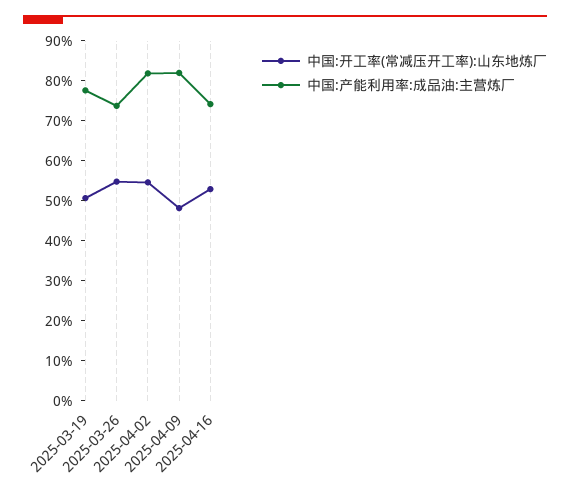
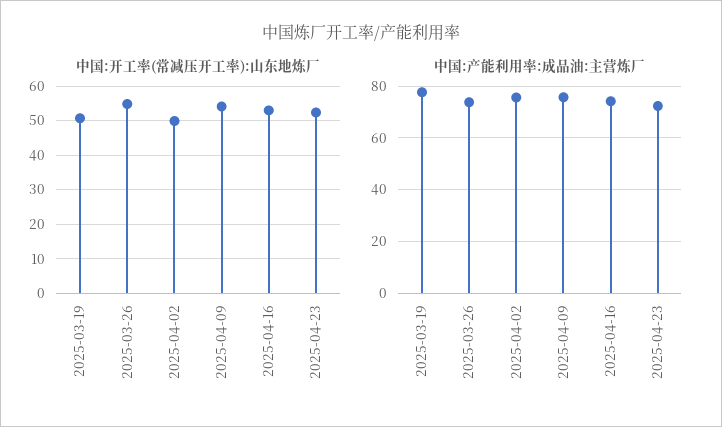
中国:开工率(常减压开工率):山东地炼厂, 2025-04-02: 54 -> 50
中国:产能利用率:成品油:主营炼厂, 2025-04-02: 82 -> 75
中国:开工率(常减压开工率):山东地炼厂, 2025-04-09: 48 -> 54
中国:产能利用率:成品油:主营炼厂, 2025-04-09: 82 -> 75
中国:开工率(常减压开工率):山东地炼厂, 2025-04-23: none -> 52
中国:产能利用率:成品油:主营炼厂, 2025-04-23: none -> 72.5

